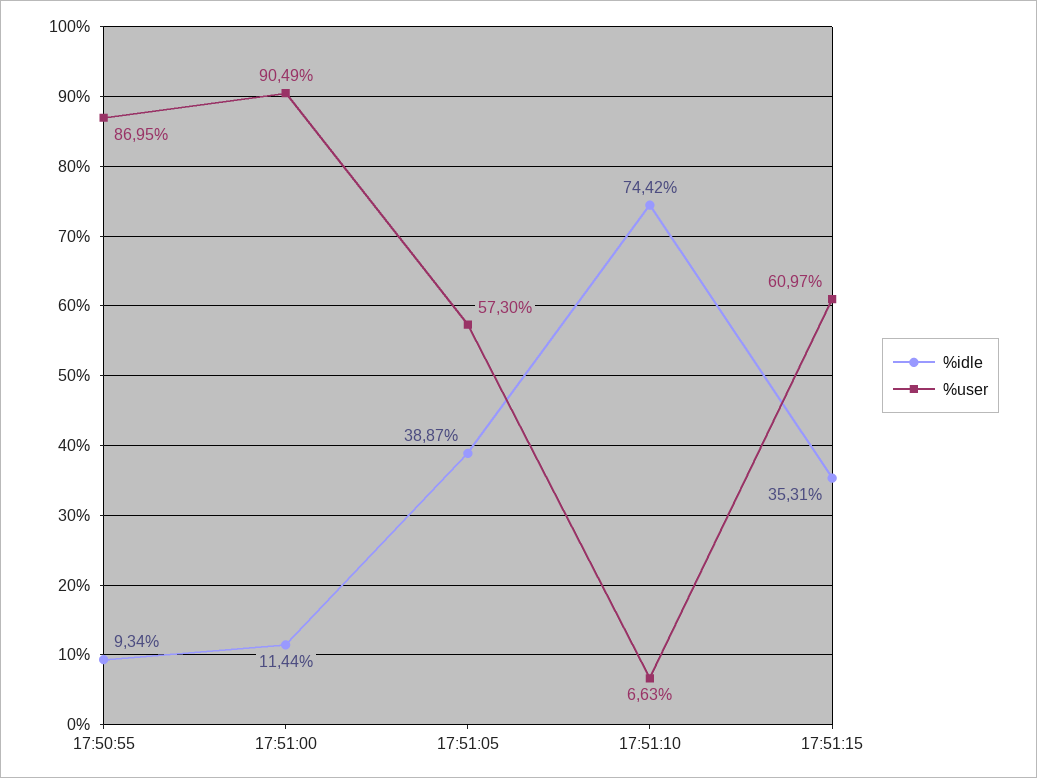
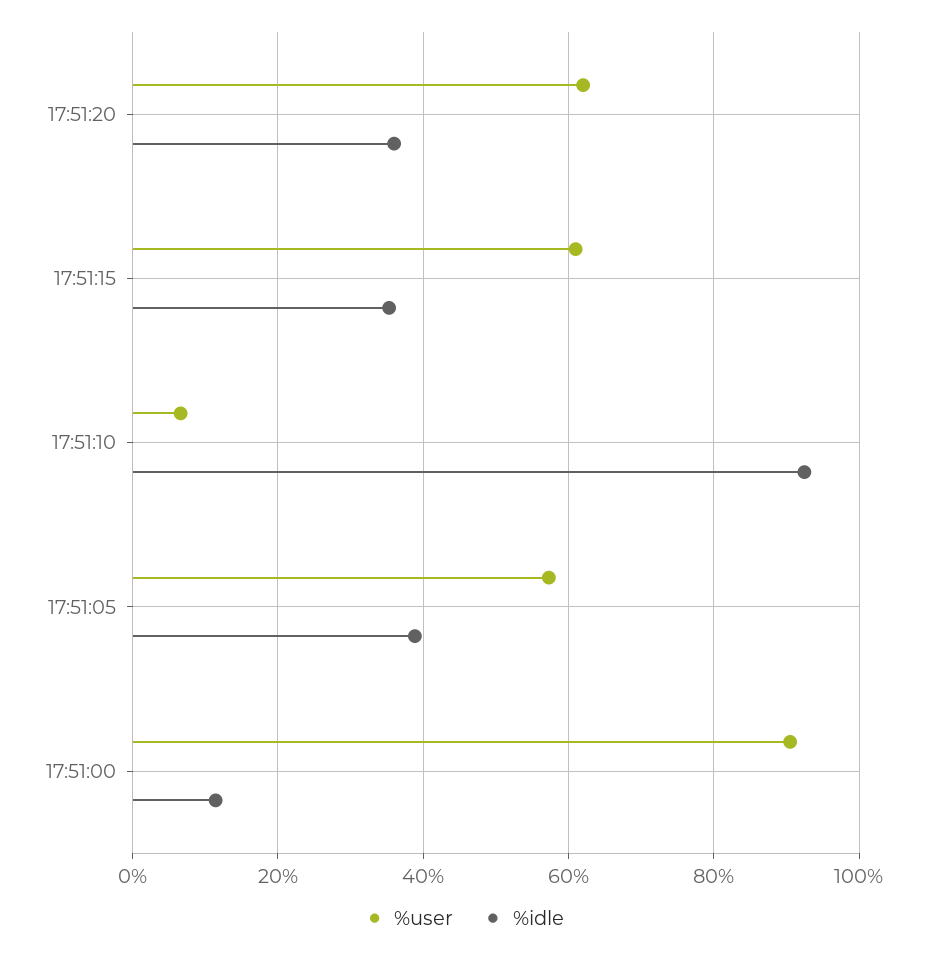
%idle, 17:50:55: 9.34 -> none
%user, 17:50:55: 86.95 -> none
%idle, 17:51:10: 74.42 -> 92
%user, 17:51:20: none -> 62
%idle, 17:51:20: none -> 36

